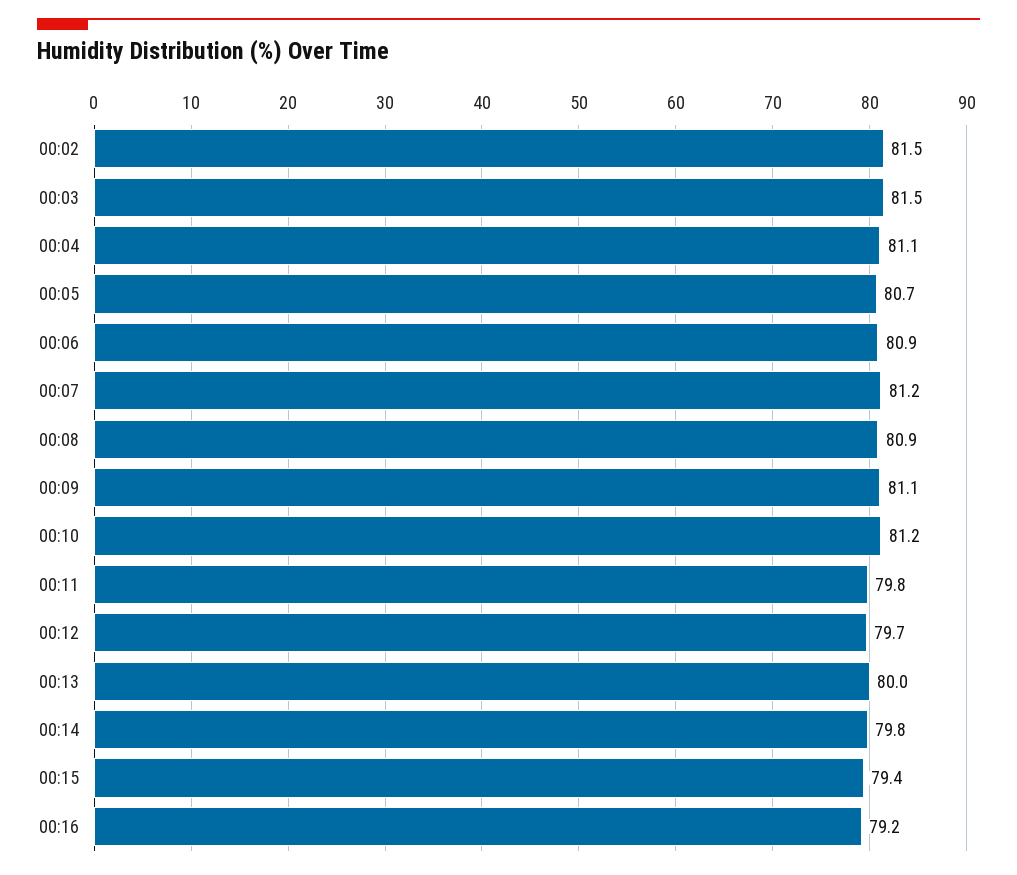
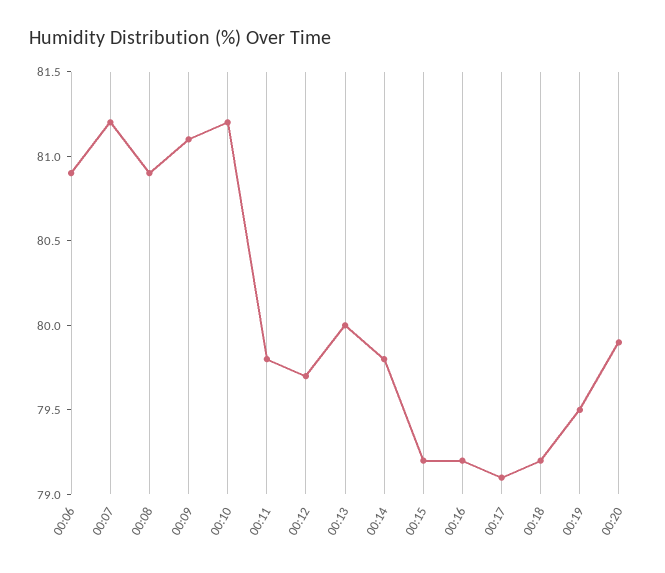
00:02: 81.5 -> none
00:03: 81.5 -> none
00:04: 81.1 -> none
00:05: 80.7 -> none
00:15: 79.4 -> 79.2
00:17: none -> 79.1
00:18: none -> 79.2
00:19: none -> 79.5
00:20: none -> 79.9

